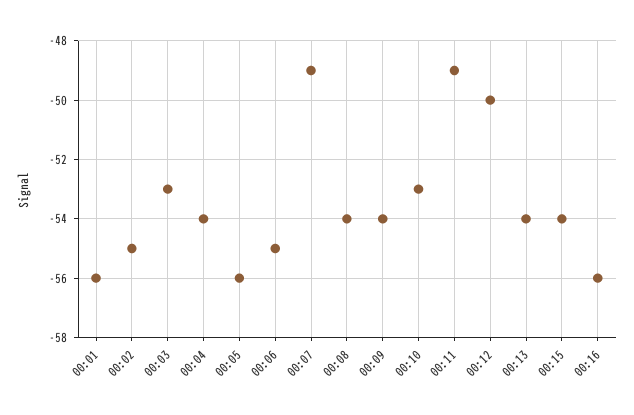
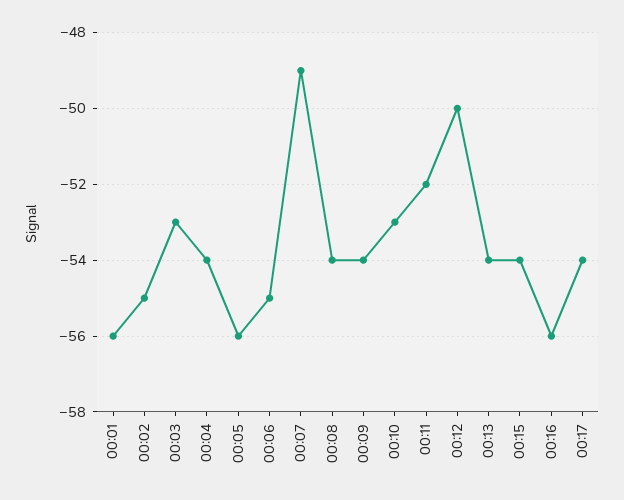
00:11: -49 -> -52
00:17: none -> -54

